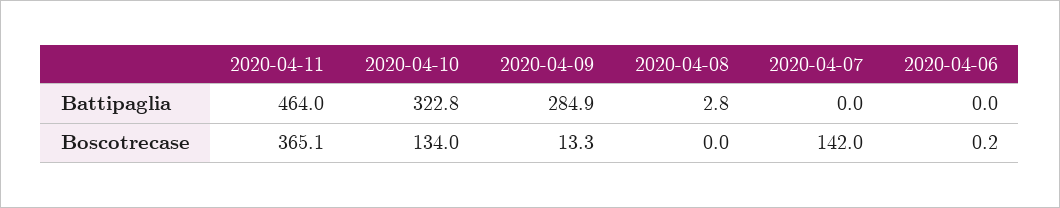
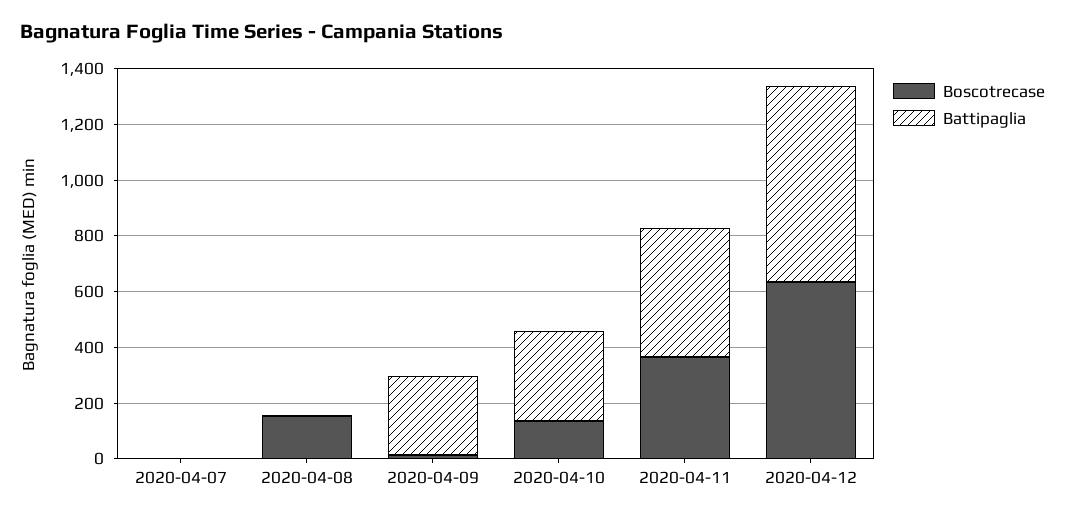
Battipaglia, 2020-04-06: 0 -> none
Boscotrecase, 2020-04-08: 0 -> 150
Boscotrecase, 2020-04-07: 142 -> 0
Boscotrecase, 2020-04-06: 0.2 -> none
Boscotrecase, 2020-04-12: none -> 650
Battipaglia, 2020-04-12: none -> 700

